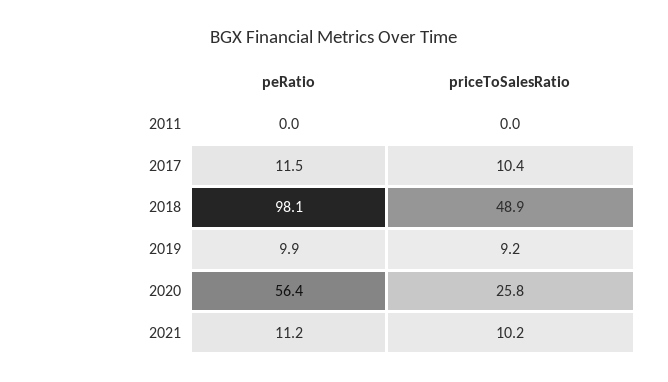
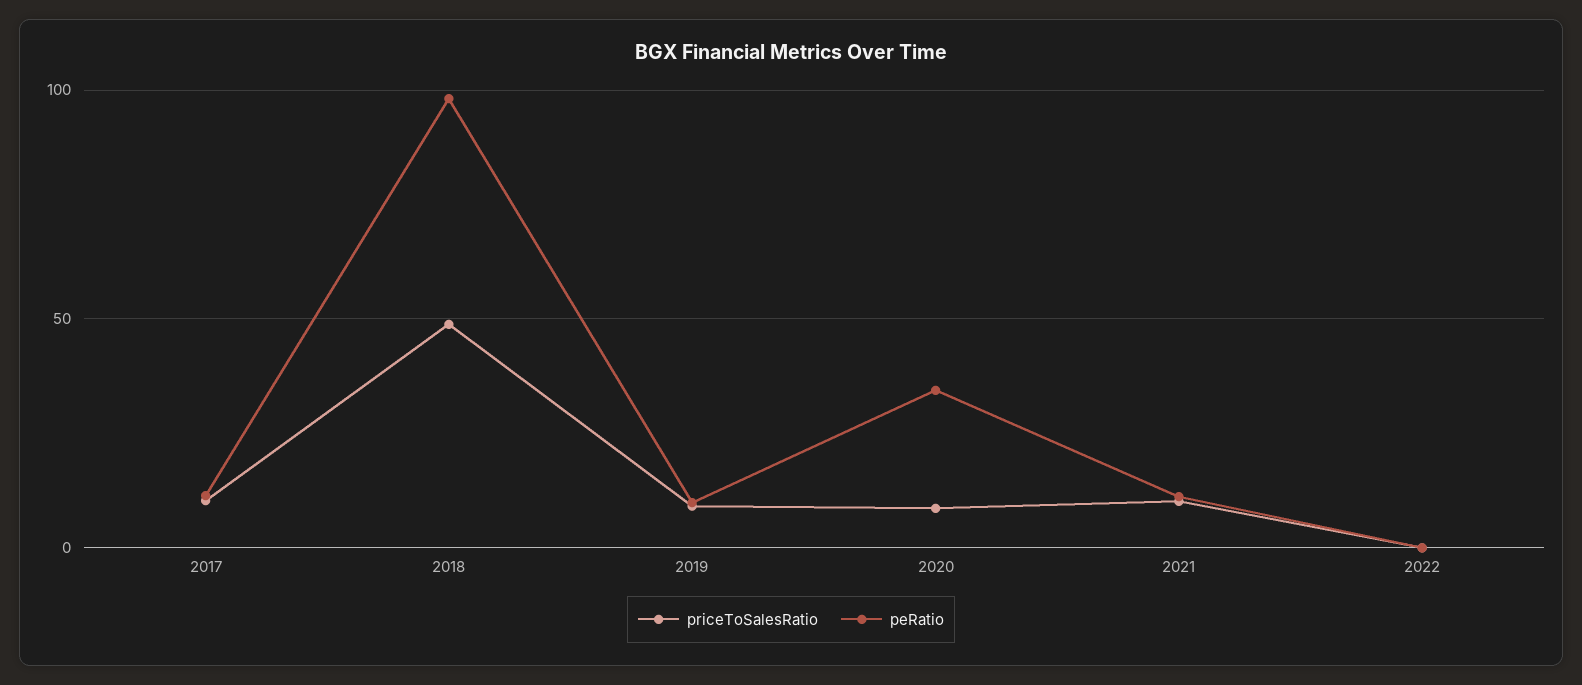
peRatio, 2011: 0 -> none
priceToSalesRatio, 2011: 0 -> none
peRatio, 2020: 56.4 -> 35
priceToSalesRatio, 2020: 25.8 -> 10
priceToSalesRatio, 2022: none -> 0
peRatio, 2022: none -> 0

